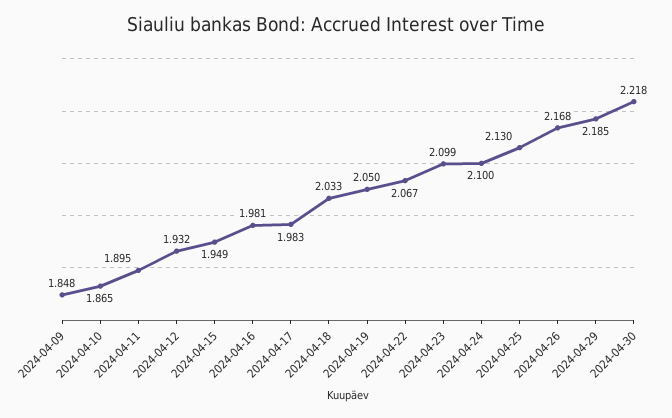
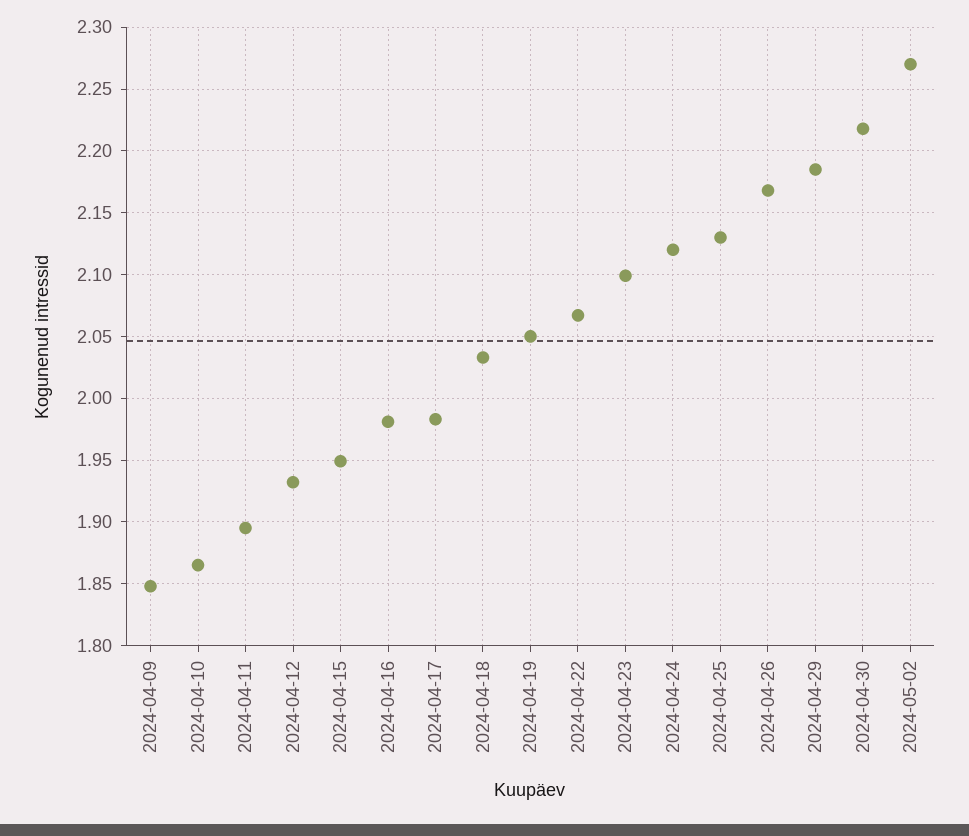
2024-04-24: 2.1 -> 2.12
2024-05-02: none -> 2.27

